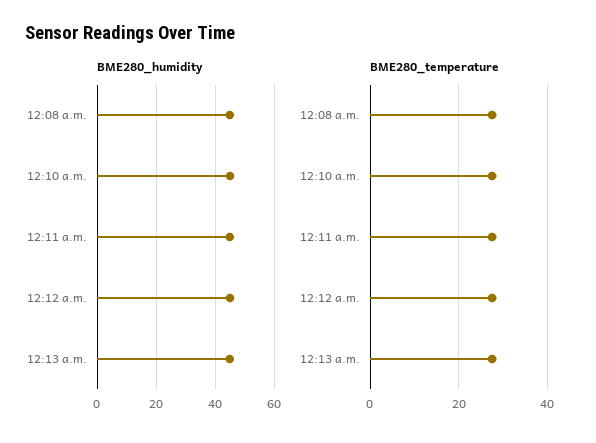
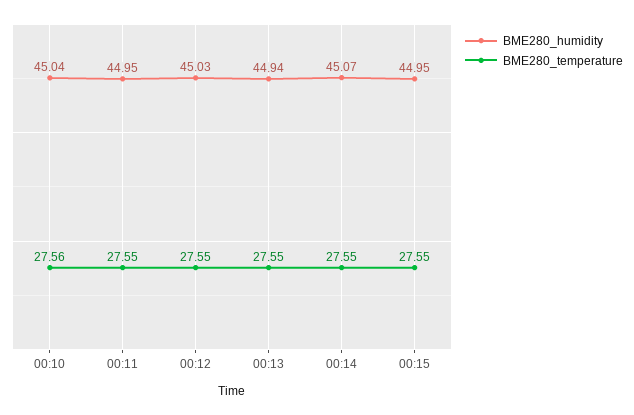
BME280_humidity, 12:08 a.m.: 45 -> none
BME280_temperature, 12:08 a.m.: 28 -> none
BME280_humidity, 00:14: none -> 45.07
BME280_temperature, 00:14: none -> 27.55
BME280_humidity, 00:15: none -> 44.95
BME280_temperature, 00:15: none -> 27.55

